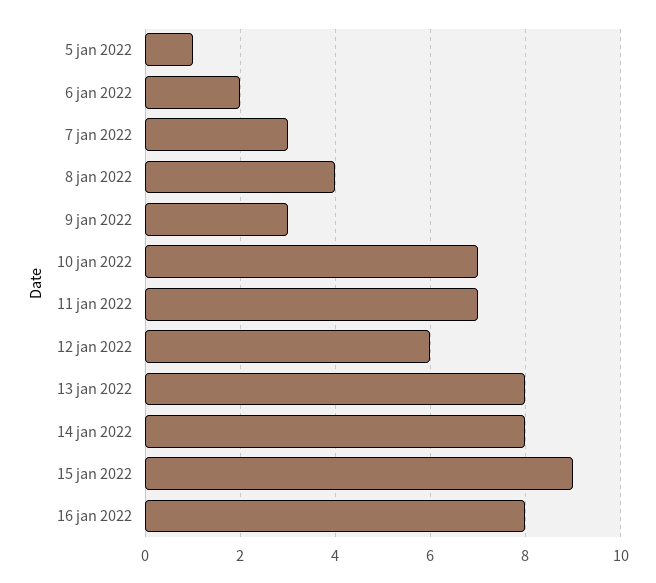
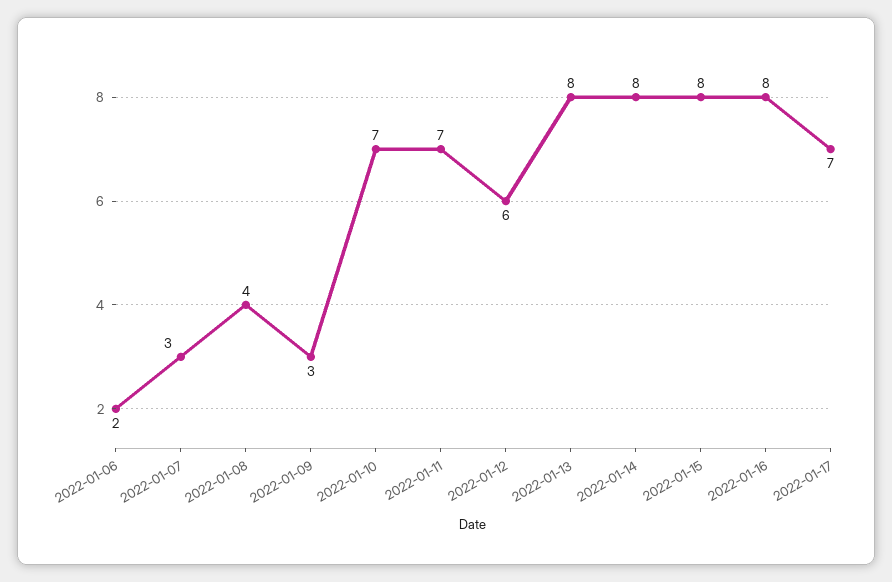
5 jan 2022: 1 -> none
15 jan 2022: 9 -> 8
2022-01-17: none -> 7

